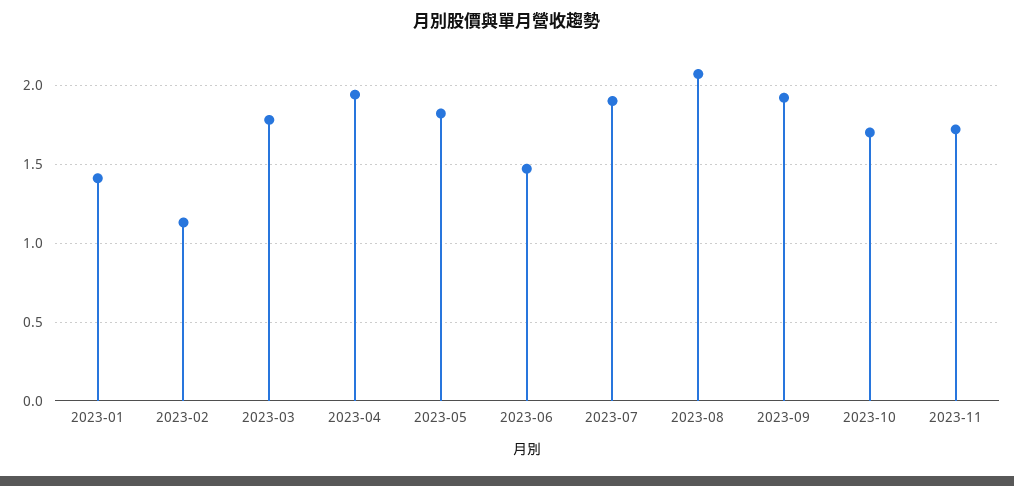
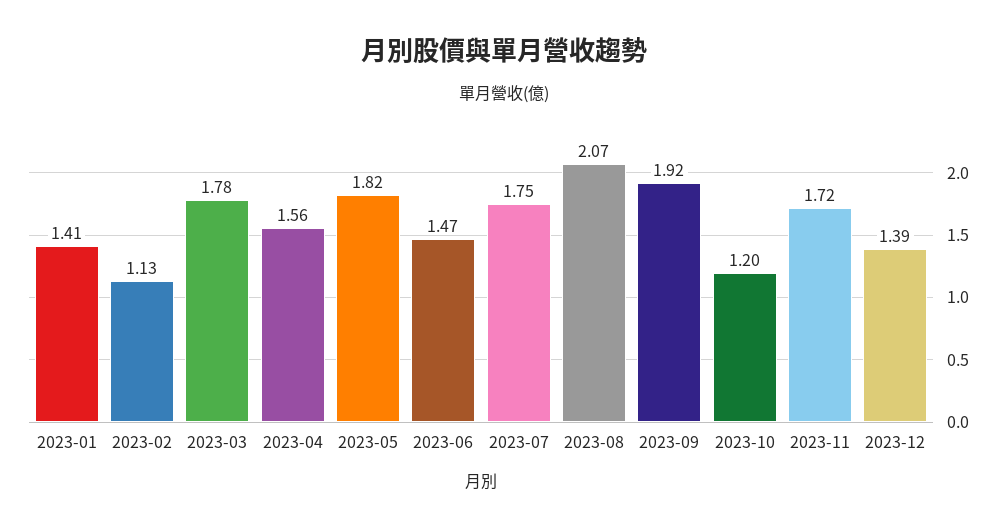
2023-04: 1.95 -> 1.56
2023-07: 1.9 -> 1.75
2023-10: 1.7 -> 1.2
2023-12: none -> 1.39

